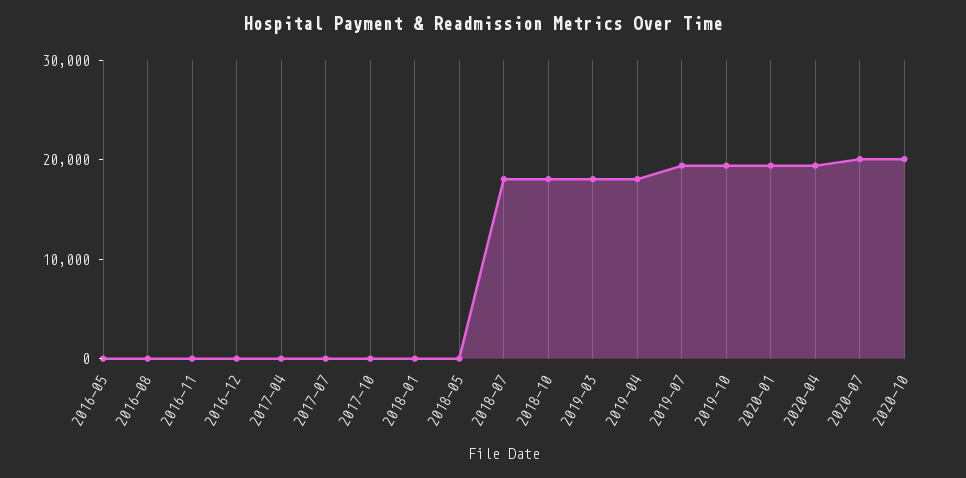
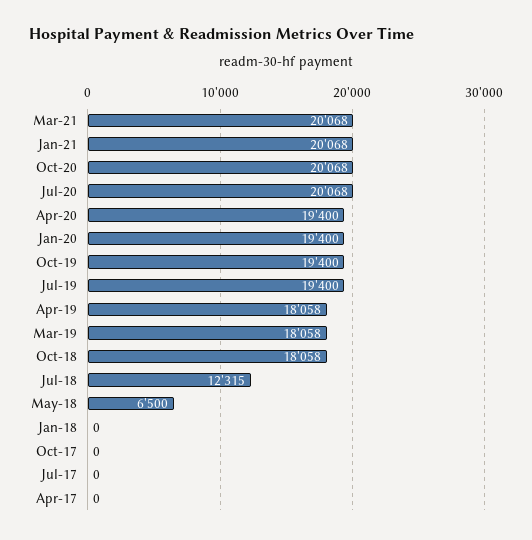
2016-05: 0 -> none
2016-08: 0 -> none
2016-11: 0 -> none
2016-12: 0 -> none
2018-05: 0 -> 6500
2018-07: 18000 -> 12315
Mar-21: none -> 20068
Jan-21: none -> 20068

